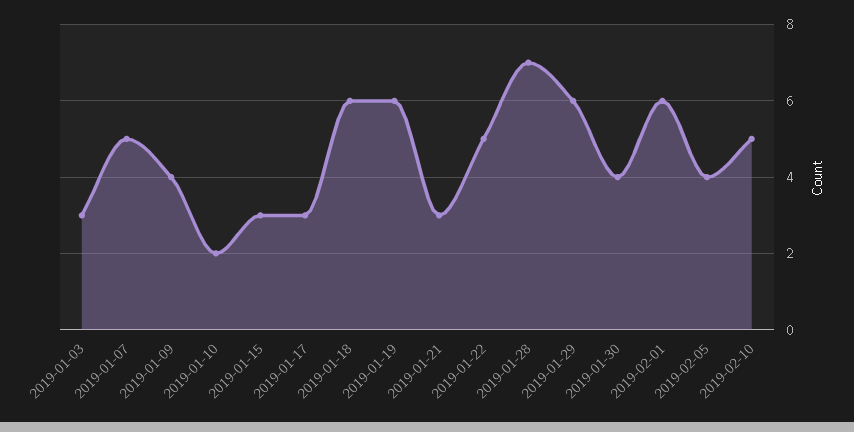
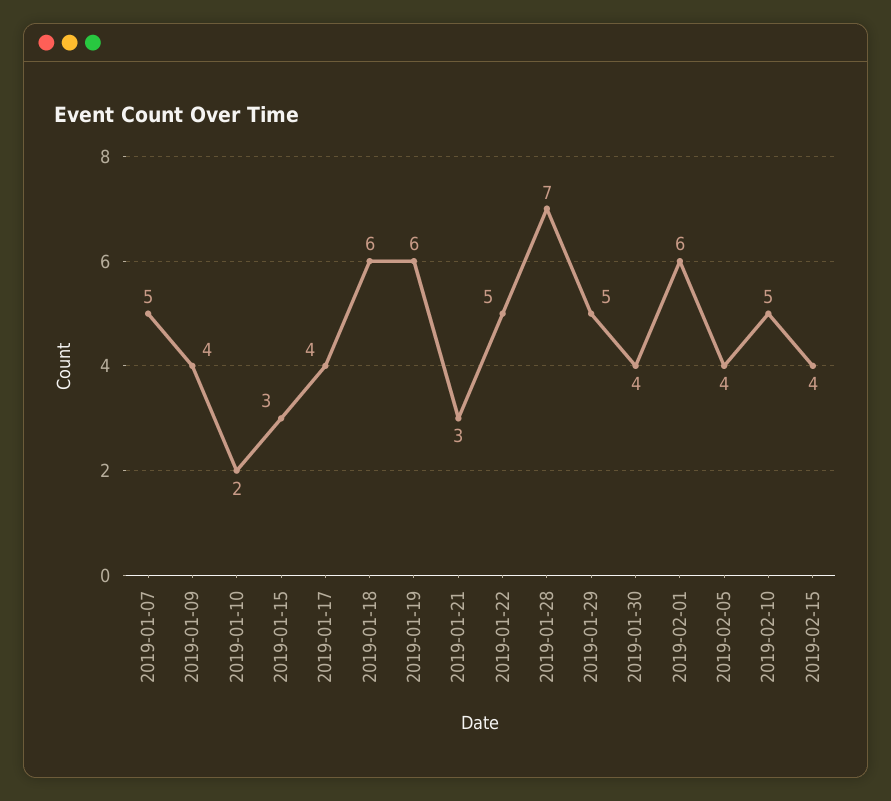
2019-01-03: 3 -> none
2019-01-17: 3 -> 4
2019-01-29: 6 -> 5
2019-02-15: none -> 4

